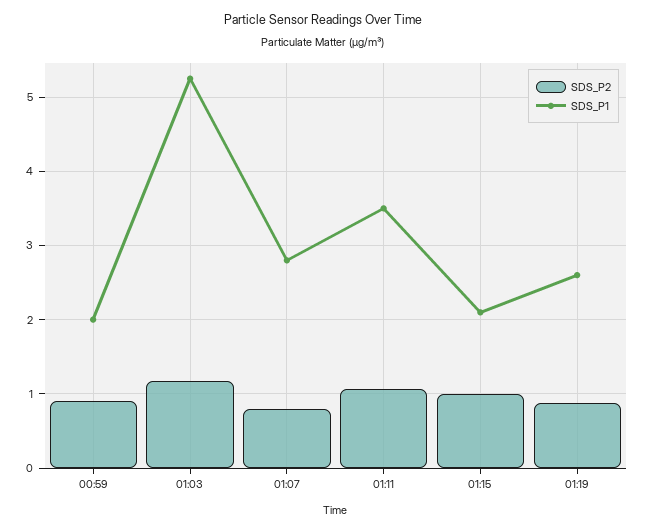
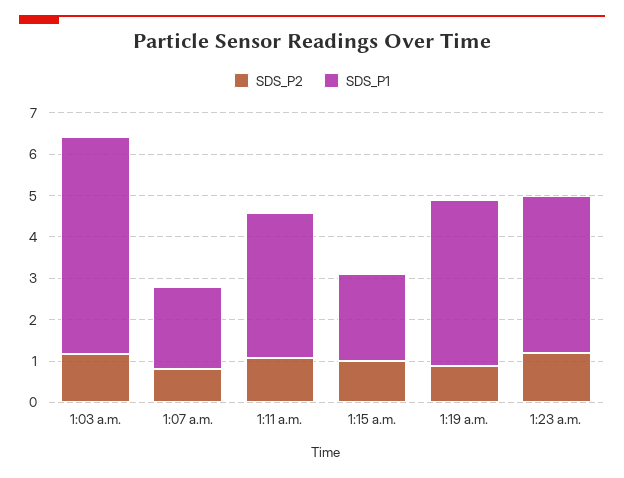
SDS_P2, 00:59: 0.9 -> none
SDS_P1, 00:59: 2 -> none
SDS_P1, 01:07: 2.8 -> 2
SDS_P1, 01:19: 2.6 -> 4
SDS_P2, 1:23 a.m.: none -> 1.2
SDS_P1, 1:23 a.m.: none -> 3.8

